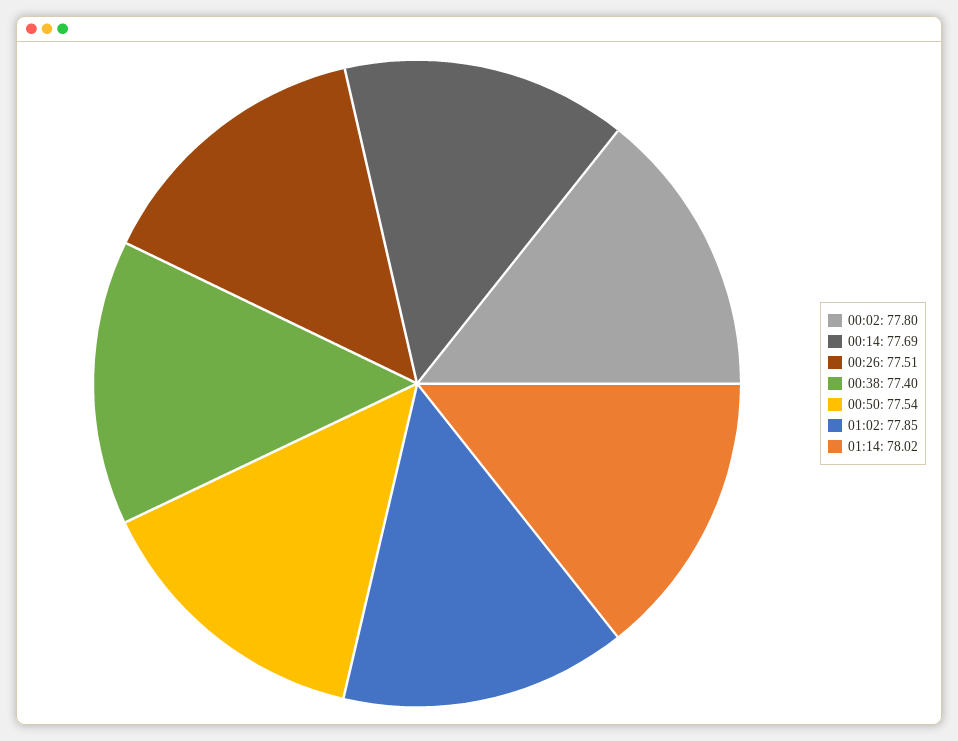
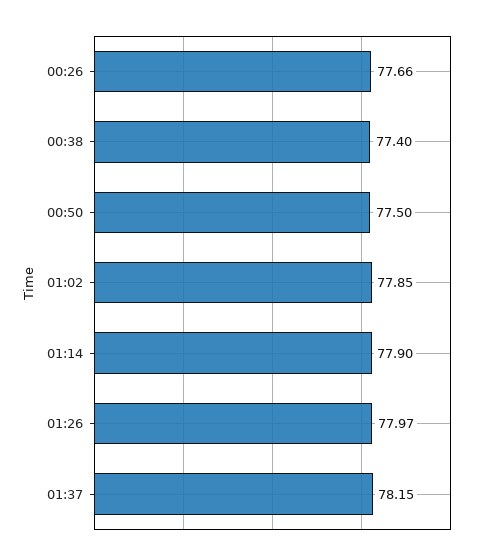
00:02: 77.8 -> none
00:14: 77.69 -> none
00:26: 77.51 -> 77.66
00:50: 77.54 -> 77.5
01:14: 78.02 -> 77.9
01:26: none -> 77.97
01:37: none -> 78.15

